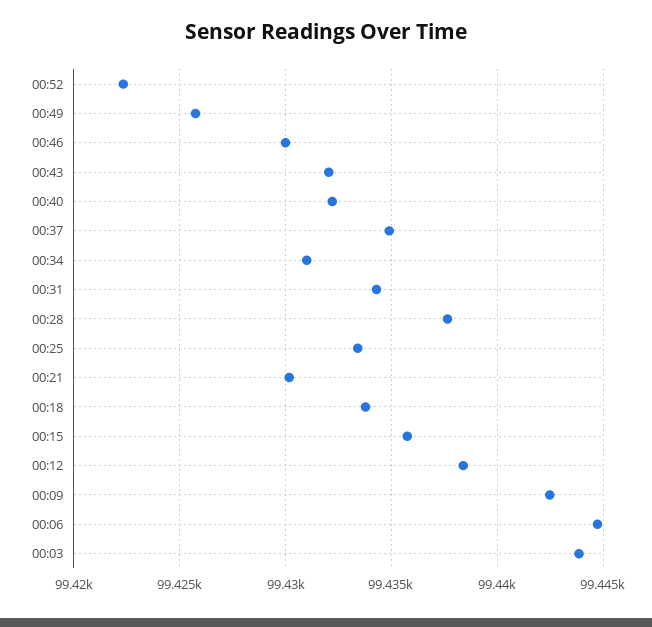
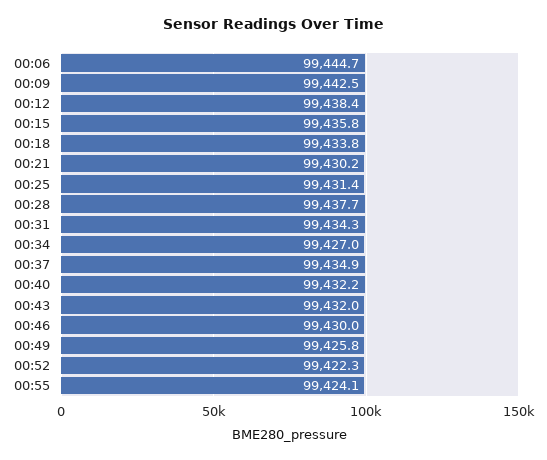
00:34: 99431 -> 99427
00:25: 99433.5 -> 99431.4
00:03: 99444 -> none
00:55: none -> 99424.1

